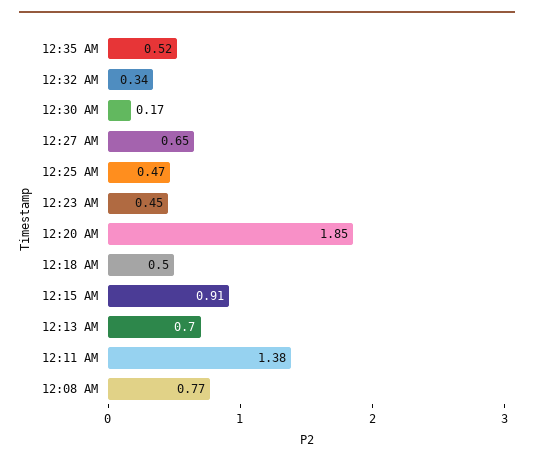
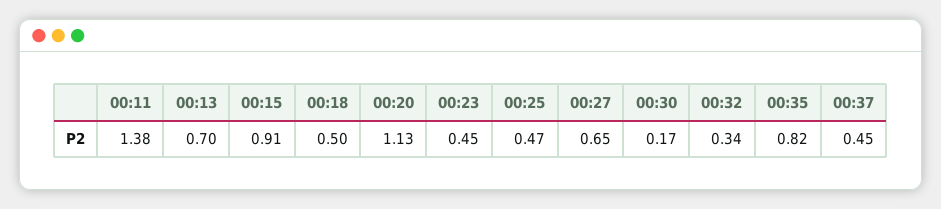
12:35 AM: 0.52 -> 0.82
12:20 AM: 1.85 -> 1.13
12:08 AM: 0.77 -> none
00:37: none -> 0.45

